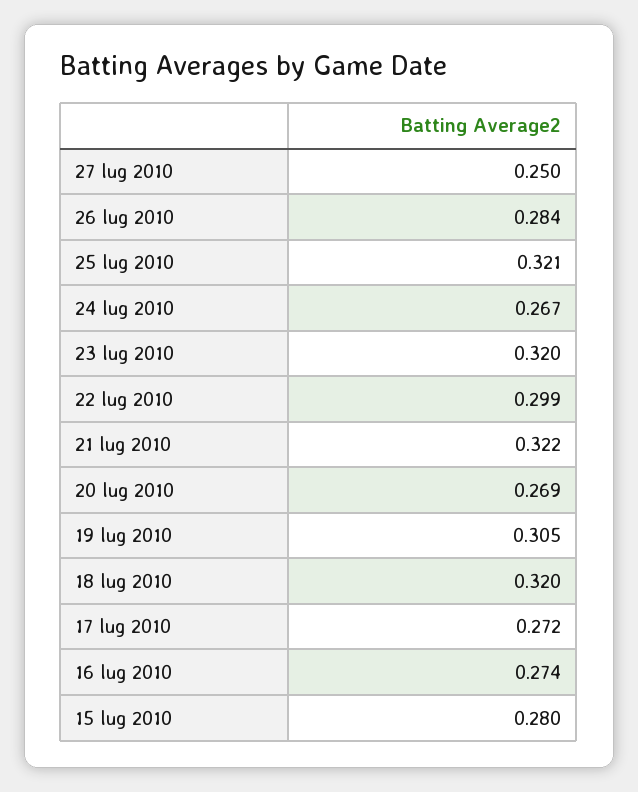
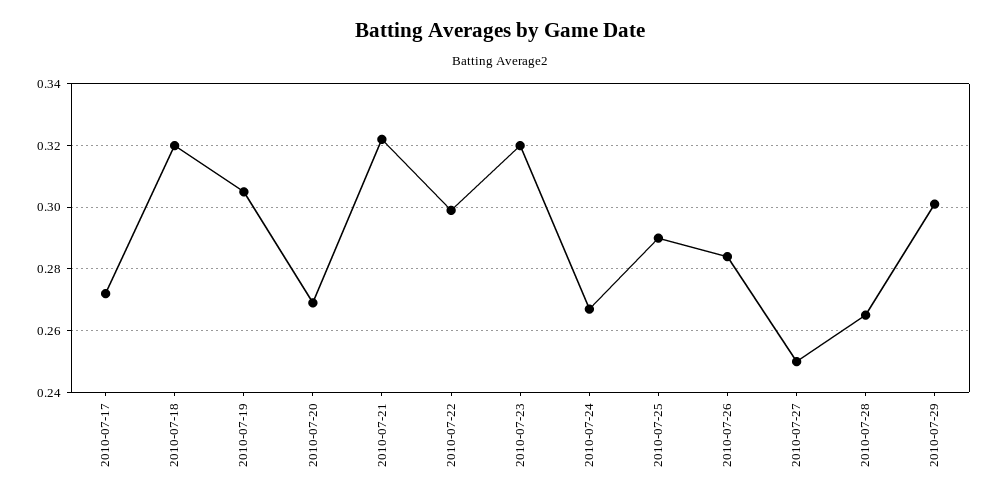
25 lug 2010: 0.321 -> 0.29
16 lug 2010: 0.274 -> none
15 lug 2010: 0.28 -> none
2010-07-28: none -> 0.265
2010-07-29: none -> 0.3

